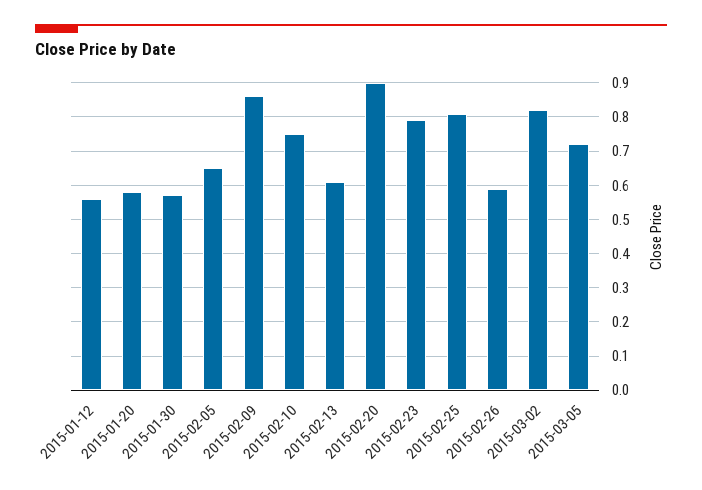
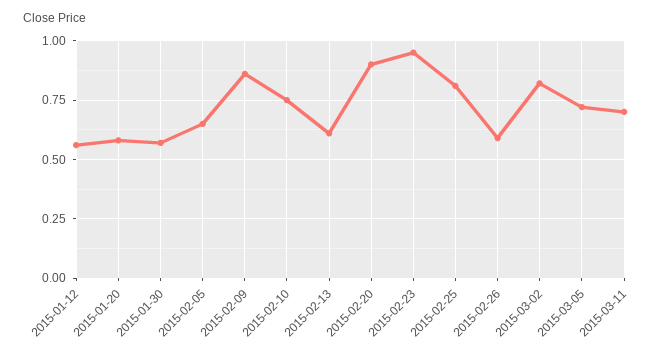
2015-02-23: 0.8 -> 0.95
2015-03-11: none -> 0.7

